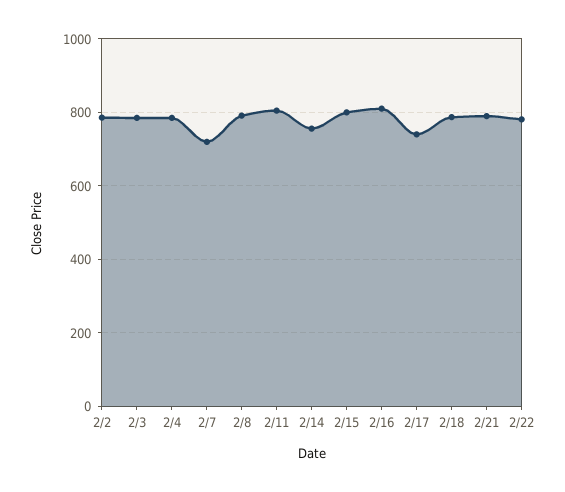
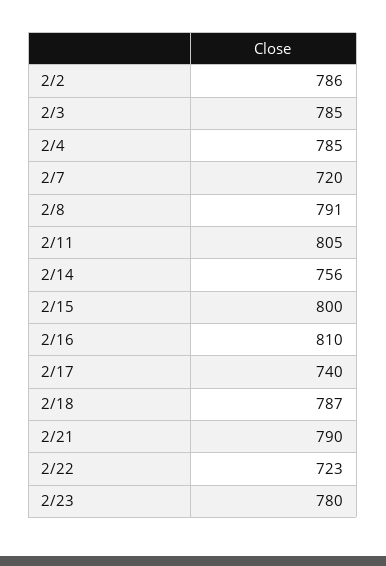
2/22: 780 -> 723
2/23: none -> 780

